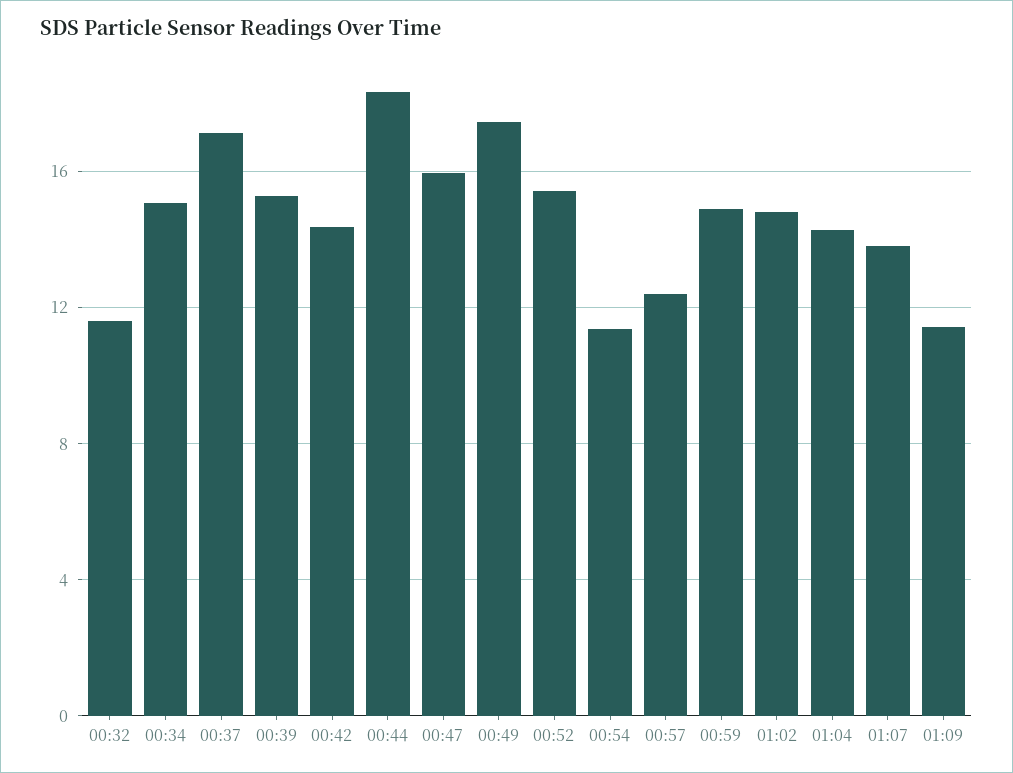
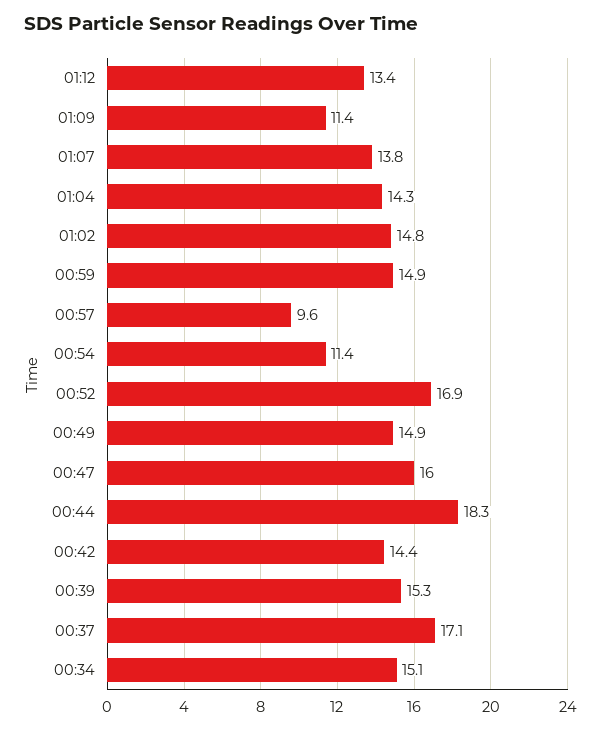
00:32: 11.5 -> none
00:49: 17.5 -> 14.9
00:52: 15.5 -> 16.9
00:57: 12.5 -> 9.6
01:12: none -> 13.4

